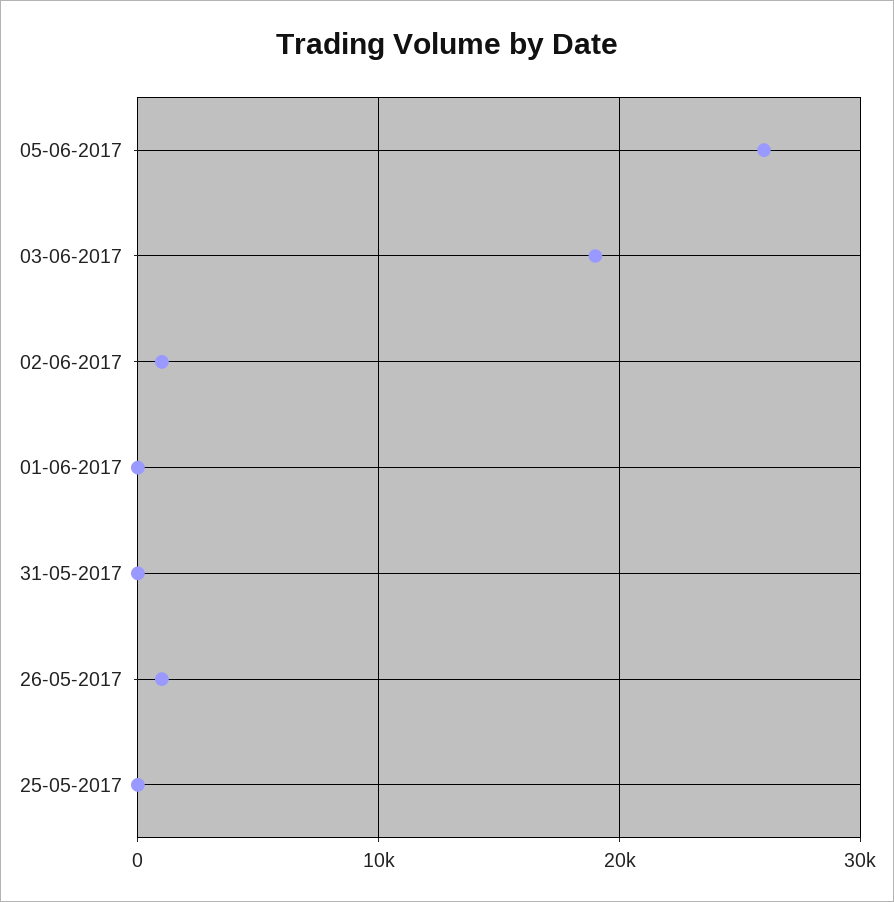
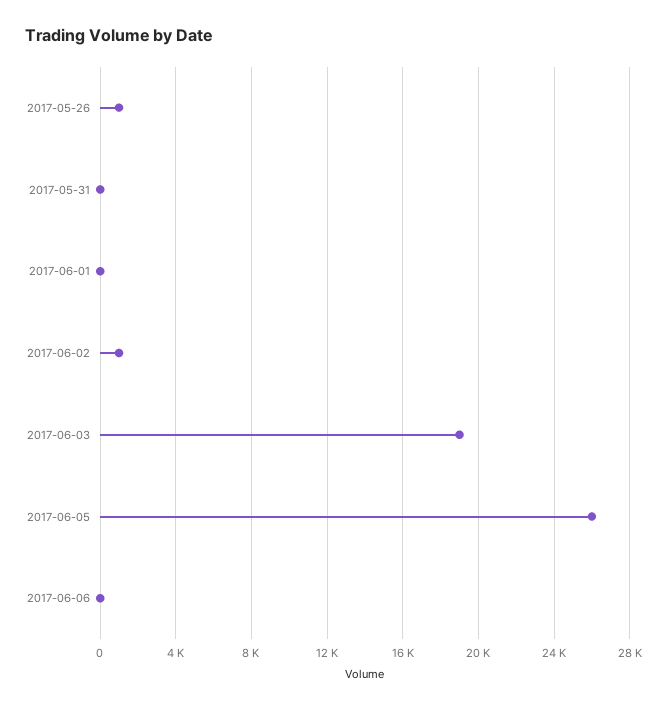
25-05-2017: 0 -> none
2017-06-06: none -> 0

